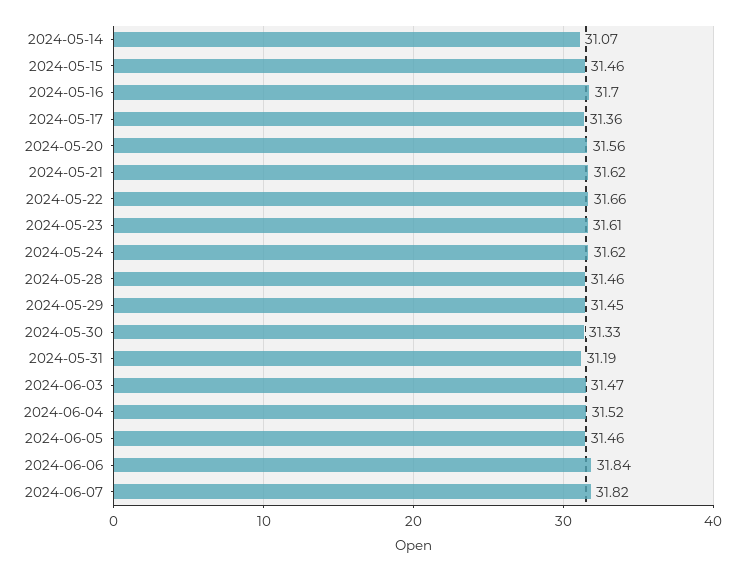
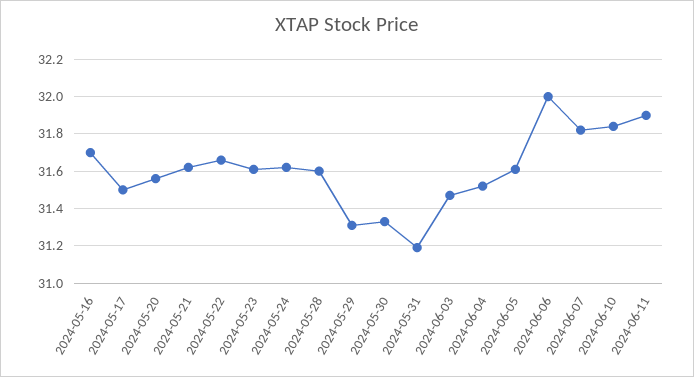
2024-05-14: 31.07 -> none
2024-05-15: 31.46 -> none
2024-05-17: 31.36 -> 31.5
2024-05-28: 31.46 -> 31.6
2024-05-29: 31.45 -> 31.3
2024-06-05: 31.46 -> 31.6
2024-06-06: 31.84 -> 32
2024-06-10: none -> 31.85
2024-06-11: none -> 31.9

